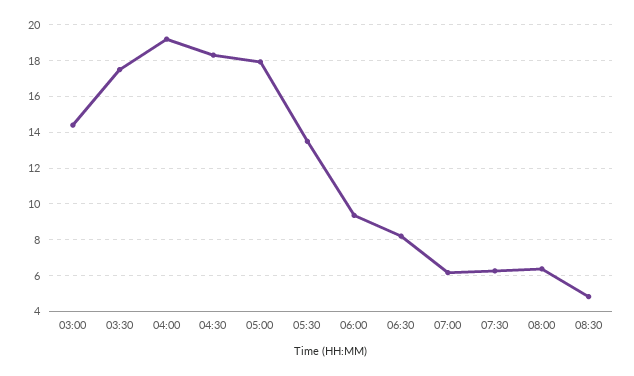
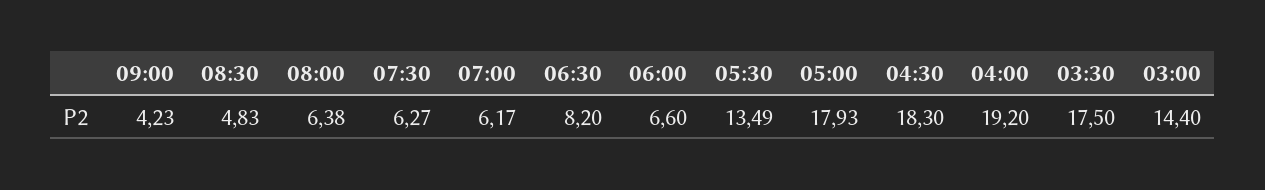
06:00: 9.5 -> 6.6
09:00: none -> 4.23

